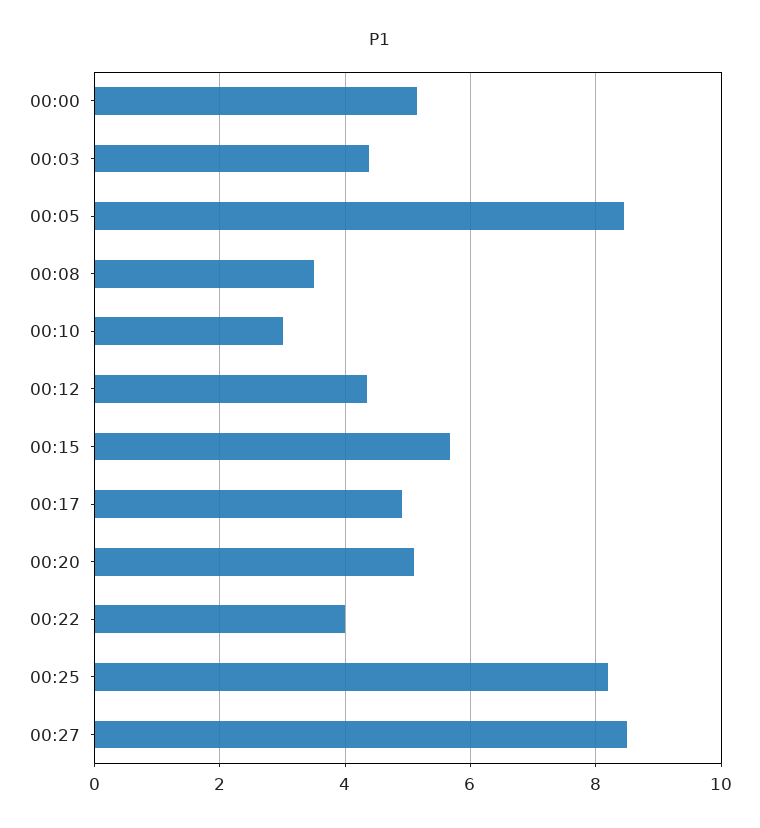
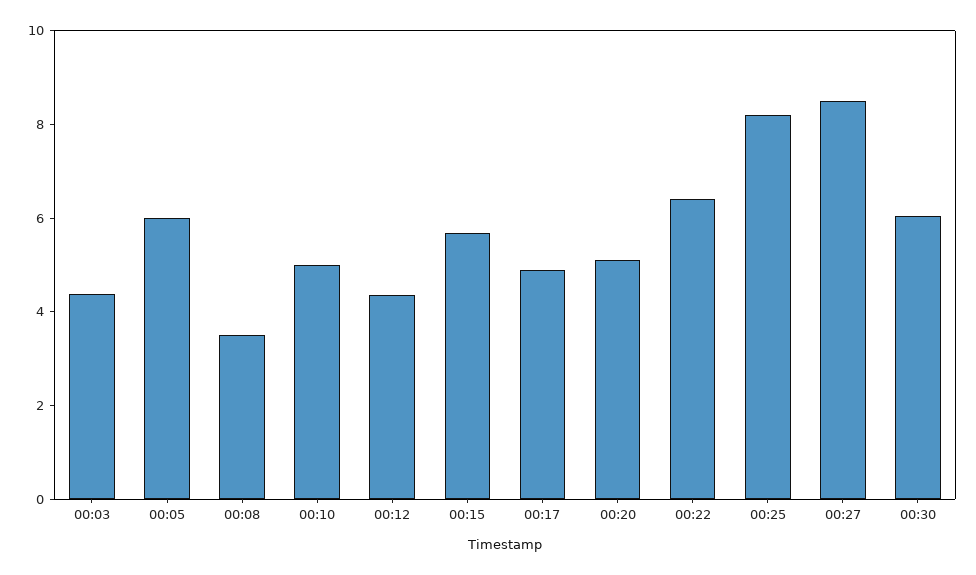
00:00: 5.2 -> none
00:05: 8.4 -> 6
00:10: 3 -> 5
00:22: 4 -> 6.5
00:30: none -> 6

